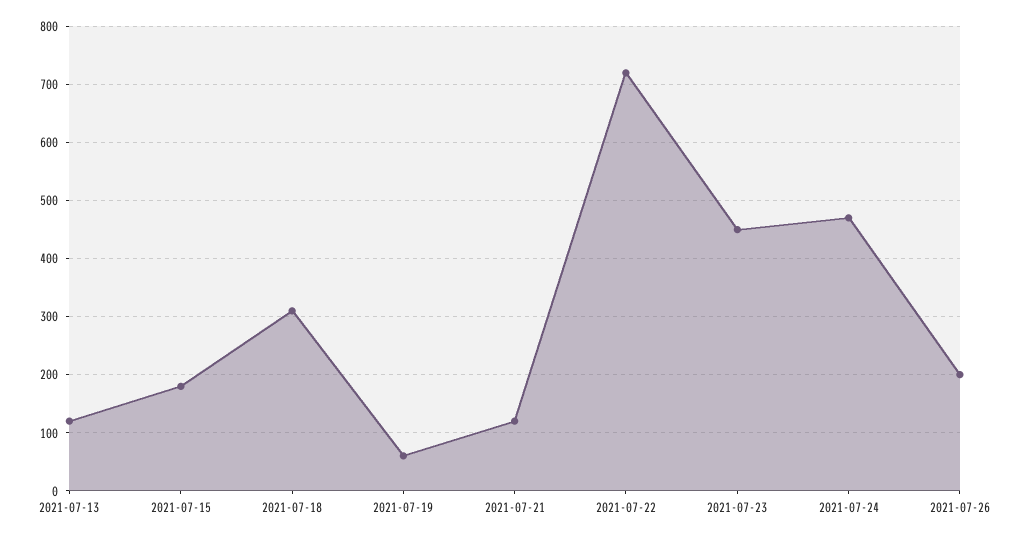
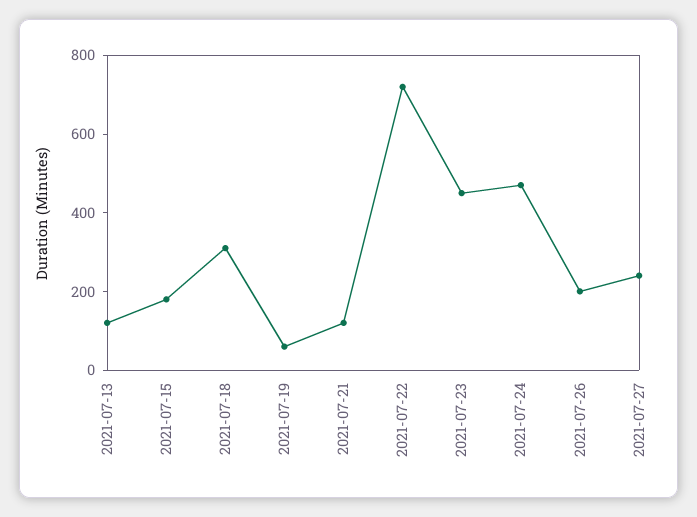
2021-07-27: none -> 250

